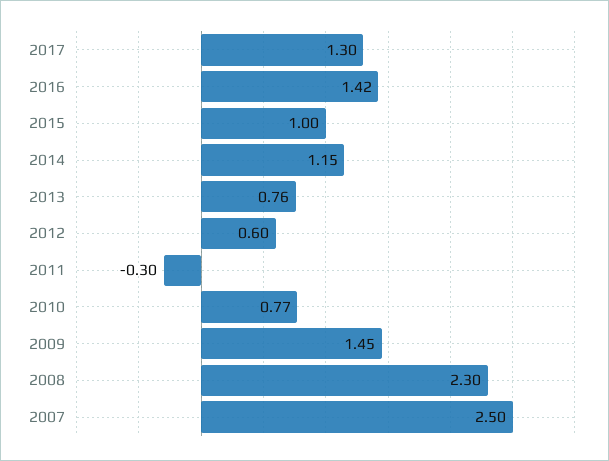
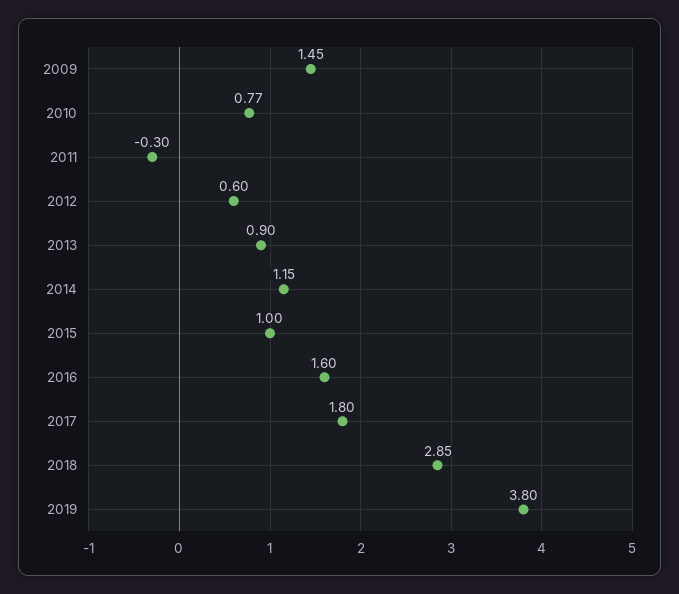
2017: 1.3 -> 1.8
2016: 1.42 -> 1.6
2013: 0.76 -> 0.9
2008: 2.3 -> none
2007: 2.5 -> none
2018: none -> 2.85
2019: none -> 3.8

